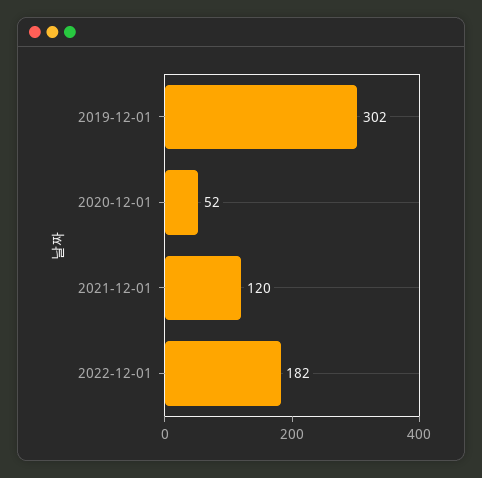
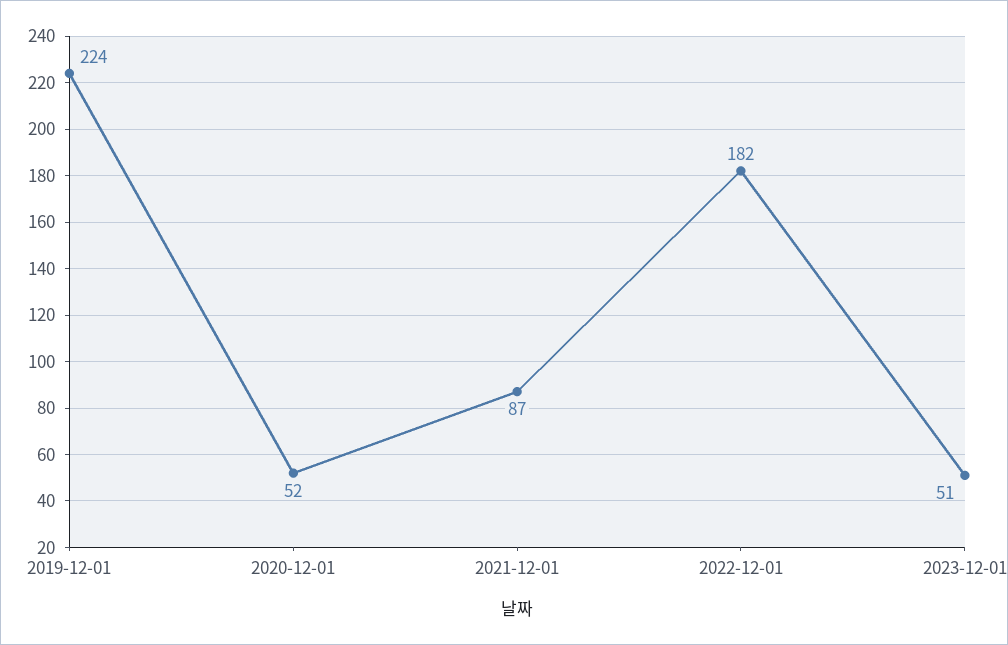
2019-12-01: 302 -> 224
2021-12-01: 120 -> 87
2023-12-01: none -> 51

